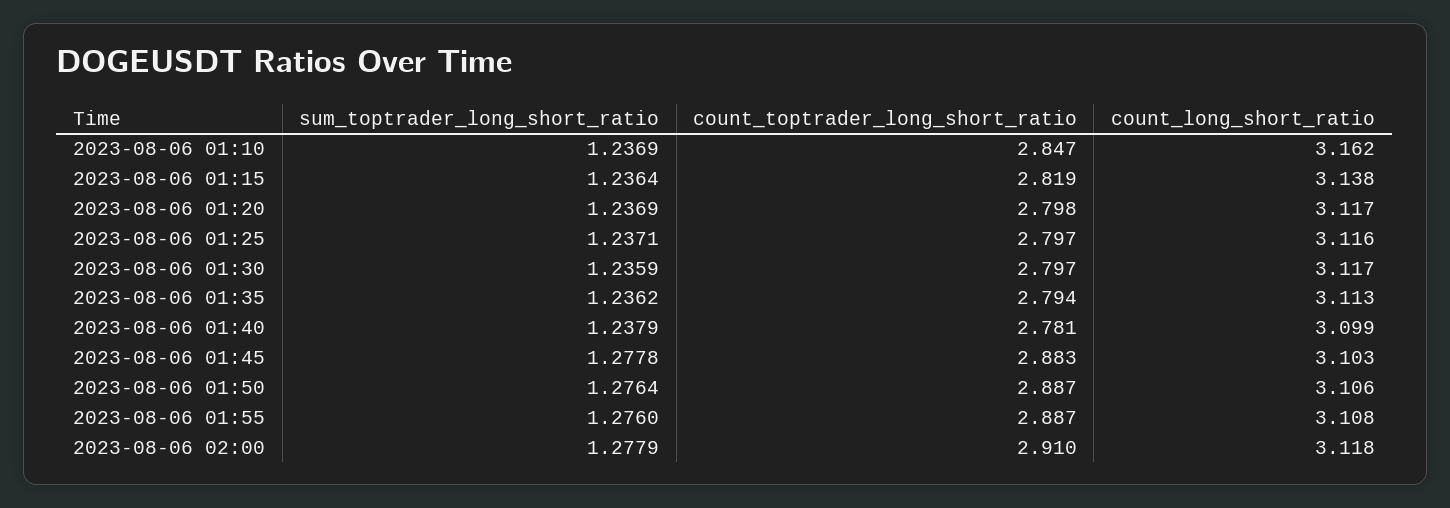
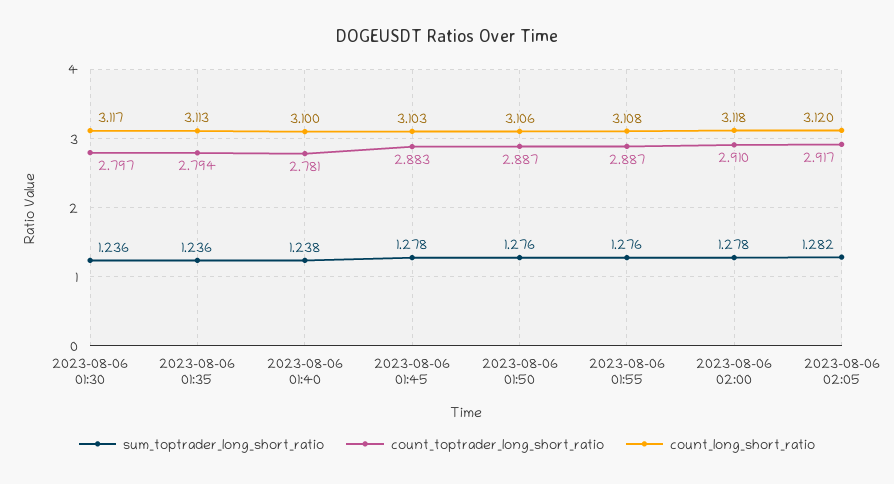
sum_toptrader_long_short_ratio, 2023-08-06 01:10: 1.2369 -> none
count_toptrader_long_short_ratio, 2023-08-06 01:10: 2.847 -> none
count_long_short_ratio, 2023-08-06 01:10: 3.162 -> none
sum_toptrader_long_short_ratio, 2023-08-06 01:15: 1.2364 -> none
count_toptrader_long_short_ratio, 2023-08-06 01:15: 2.819 -> none
count_long_short_ratio, 2023-08-06 01:15: 3.138 -> none
sum_toptrader_long_short_ratio, 2023-08-06 01:20: 1.2369 -> none
count_toptrader_long_short_ratio, 2023-08-06 01:20: 2.798 -> none
count_long_short_ratio, 2023-08-06 01:20: 3.117 -> none
sum_toptrader_long_short_ratio, 2023-08-06 01:25: 1.2371 -> none
count_toptrader_long_short_ratio, 2023-08-06 01:25: 2.797 -> none
count_long_short_ratio, 2023-08-06 01:25: 3.116 -> none
count_long_short_ratio, 2023-08-06 01:40: 3.099 -> 3.1
sum_toptrader_long_short_ratio, 2023-08-06 02:05: none -> 1.282
count_toptrader_long_short_ratio, 2023-08-06 02:05: none -> 2.917
count_long_short_ratio, 2023-08-06 02:05: none -> 3.12

